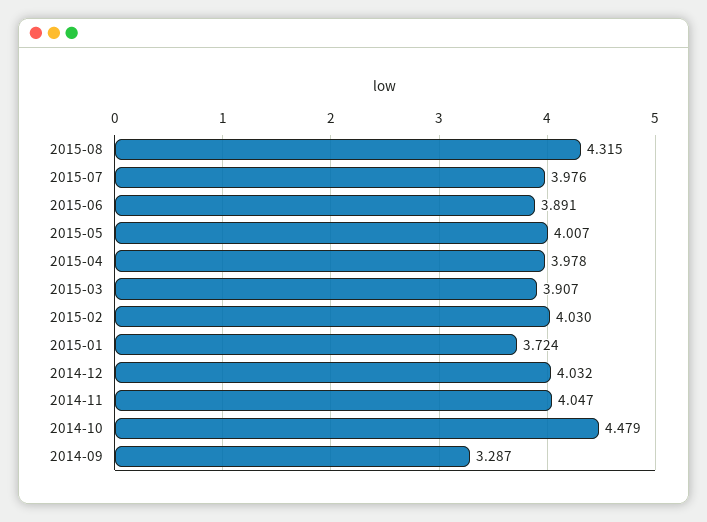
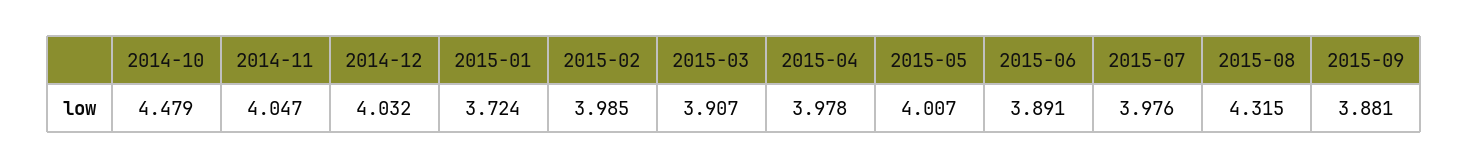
2015-02: 4.03 -> 3.985
2014-09: 3.287 -> none
2015-09: none -> 3.881

